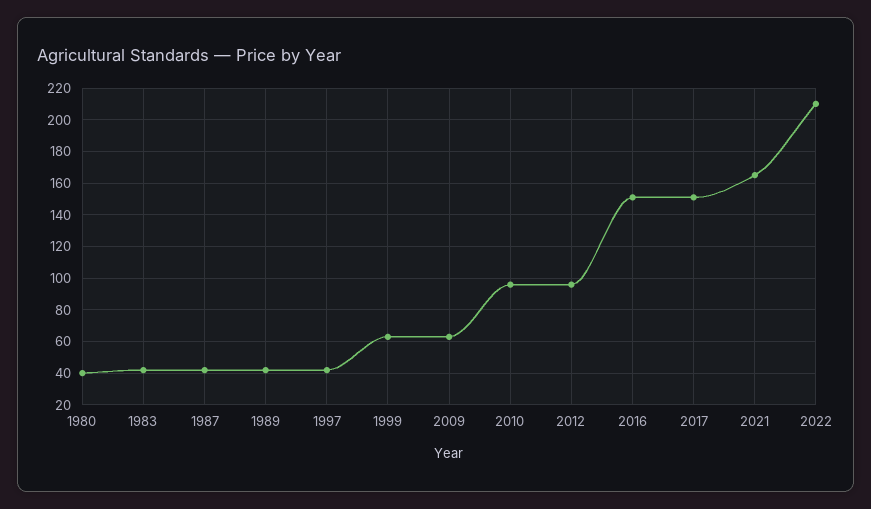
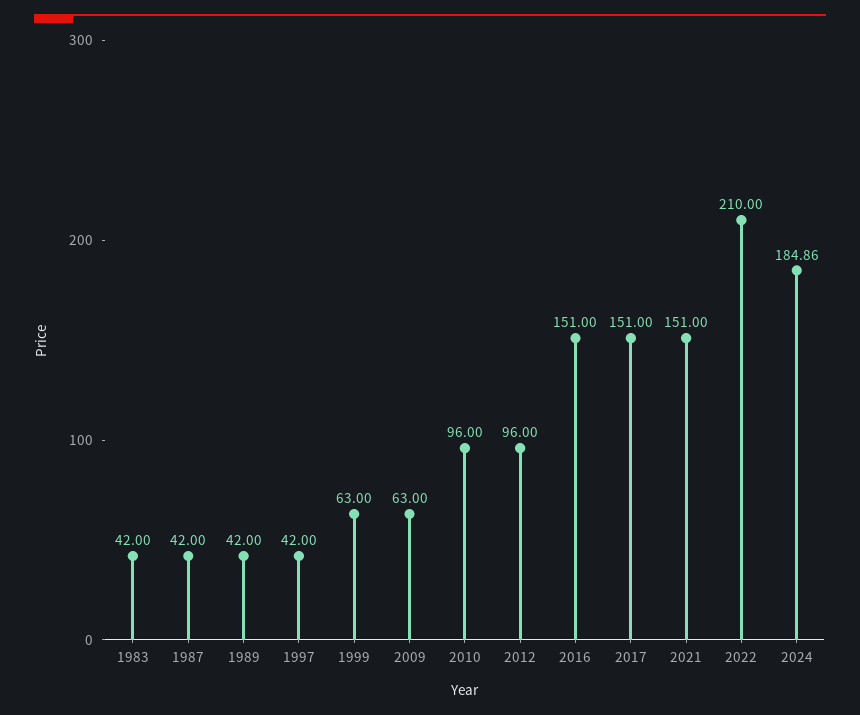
1980: 40 -> none
2021: 165 -> 151
2024: none -> 184.86

